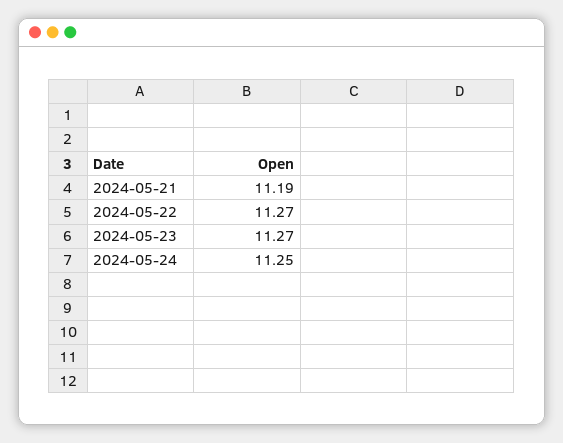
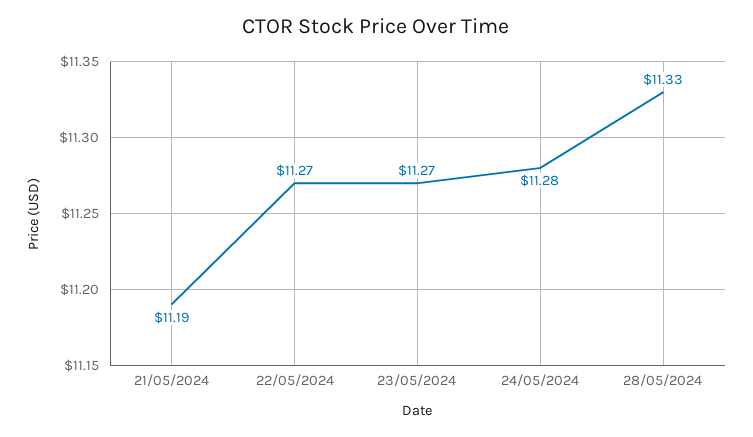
2024-05-24: 11.25 -> 11.28
28/05/2024: none -> 11.33

